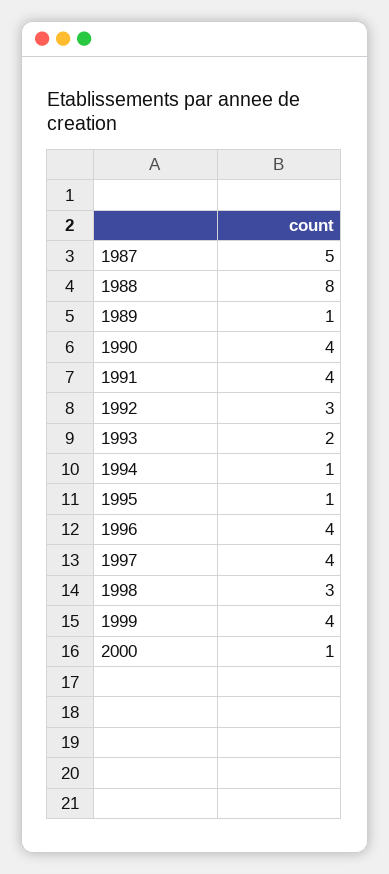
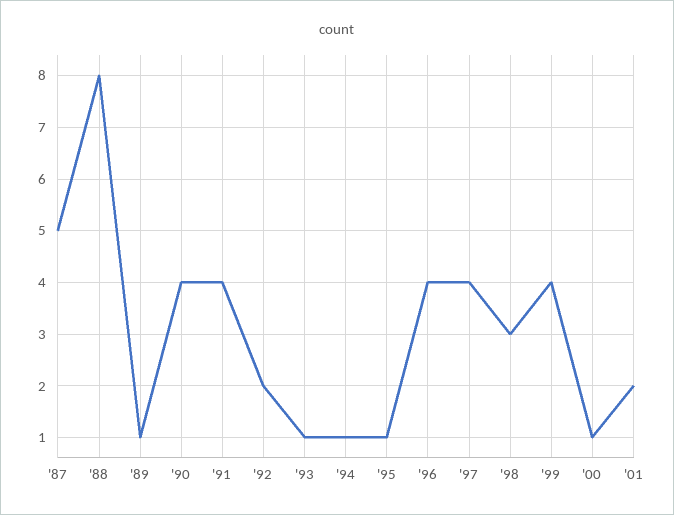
1992: 3 -> 2
1993: 2 -> 1
'01: none -> 2

